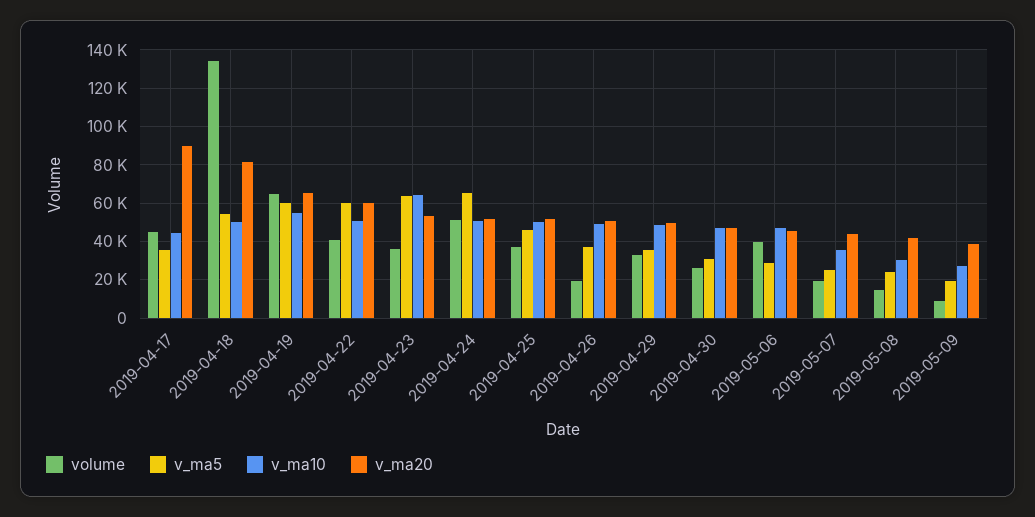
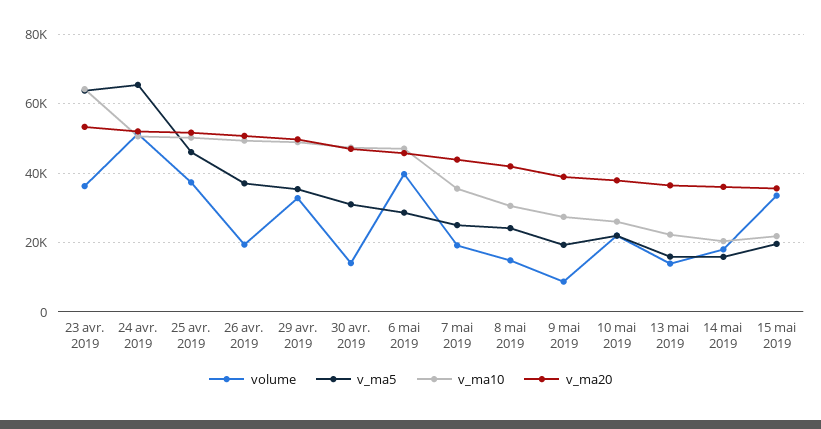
volume, 2019-04-17: 45000 -> none
v_ma5, 2019-04-17: 35000 -> none
v_ma10, 2019-04-17: 45000 -> none
v_ma20, 2019-04-17: 90000 -> none
volume, 2019-04-18: 135000 -> none
v_ma5, 2019-04-18: 55000 -> none
v_ma10, 2019-04-18: 50000 -> none
v_ma20, 2019-04-18: 80000 -> none
volume, 2019-04-19: 65000 -> none
v_ma5, 2019-04-19: 60000 -> none
v_ma10, 2019-04-19: 55000 -> none
v_ma20, 2019-04-19: 65000 -> none
volume, 2019-04-22: 40000 -> none
v_ma5, 2019-04-22: 60000 -> none
v_ma10, 2019-04-22: 50000 -> none
v_ma20, 2019-04-22: 60000 -> none
volume, 2019-04-30: 25000 -> 14000
volume, 10 mai 2019: none -> 22000
v_ma5, 10 mai 2019: none -> 22000
v_ma10, 10 mai 2019: none -> 26000
v_ma20, 10 mai 2019: none -> 38000
volume, 13 mai 2019: none -> 14000
v_ma5, 13 mai 2019: none -> 16000
v_ma10, 13 mai 2019: none -> 22000
v_ma20, 13 mai 2019: none -> 36000
volume, 14 mai 2019: none -> 18000
v_ma5, 14 mai 2019: none -> 16000
v_ma10, 14 mai 2019: none -> 20000
v_ma20, 14 mai 2019: none -> 36000
volume, 15 mai 2019: none -> 34000
v_ma5, 15 mai 2019: none -> 20000
v_ma10, 15 mai 2019: none -> 22000
v_ma20, 15 mai 2019: none -> 36000

